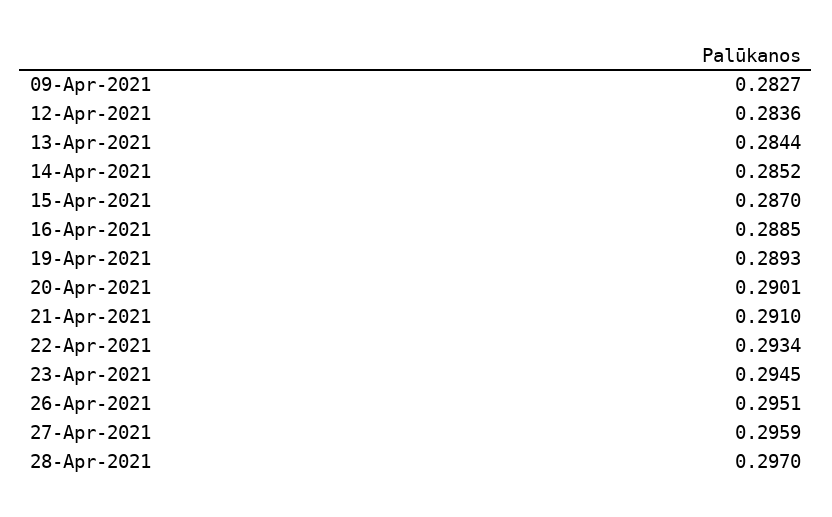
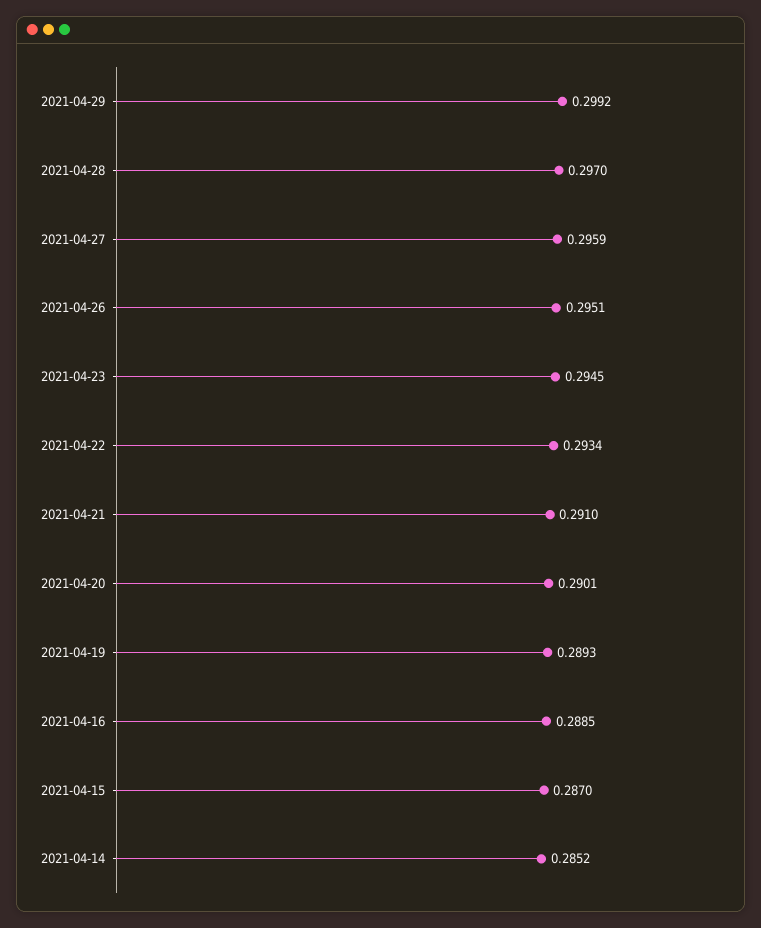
09-Apr-2021: 0.2827 -> none
12-Apr-2021: 0.2836 -> none
13-Apr-2021: 0.2844 -> none
2021-04-29: none -> 0.2992

